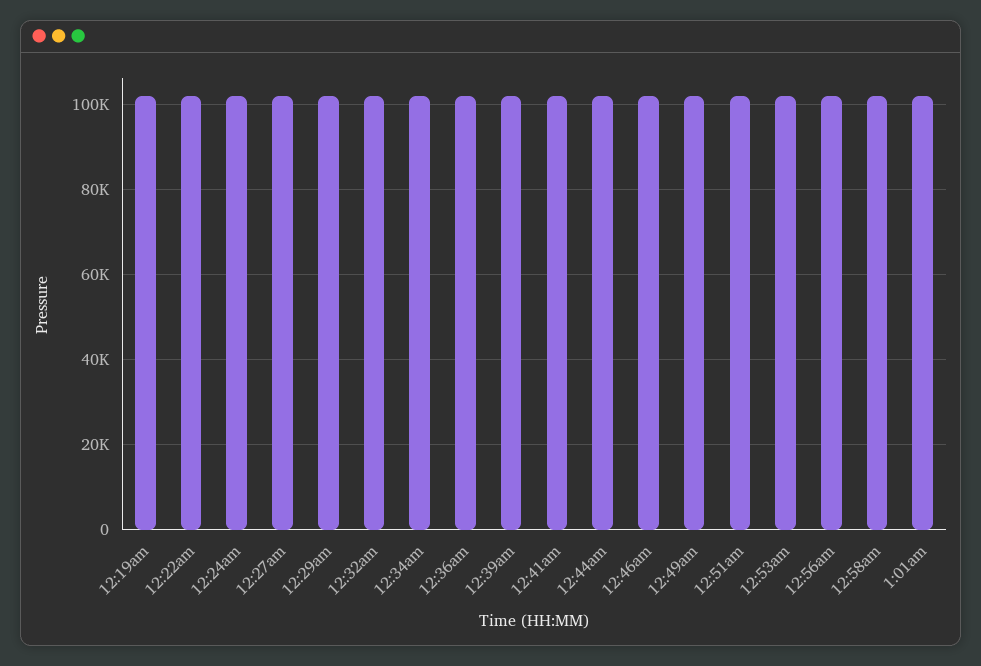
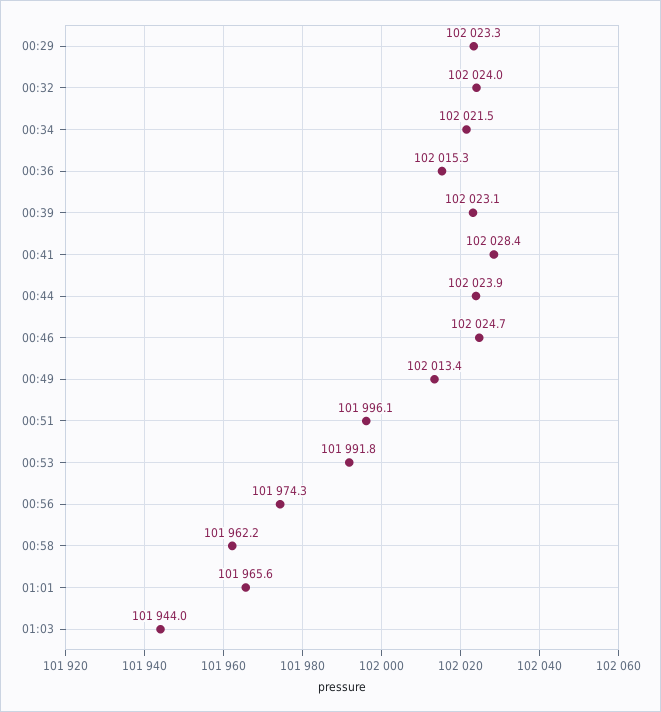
12:19am: 102000 -> none
12:22am: 102000 -> none
12:24am: 102000 -> none
12:27am: 102000 -> none
01:03: none -> 101944

